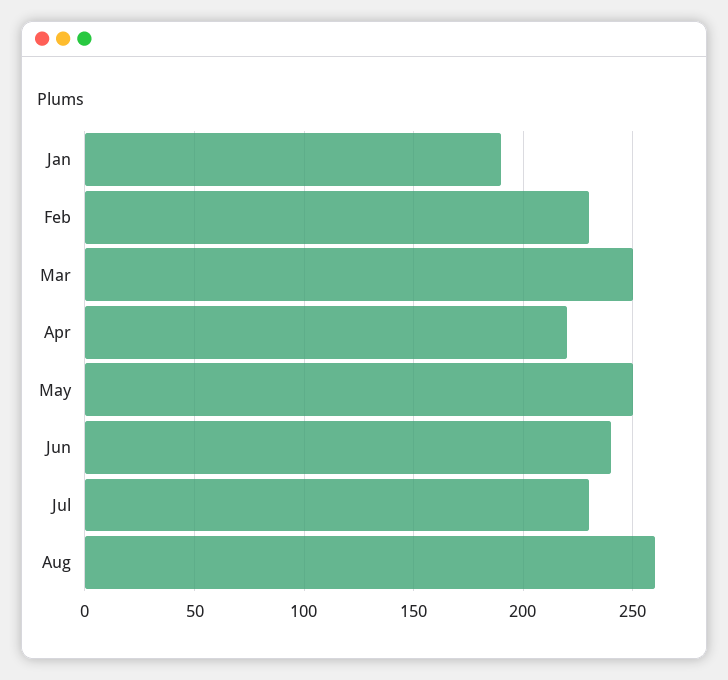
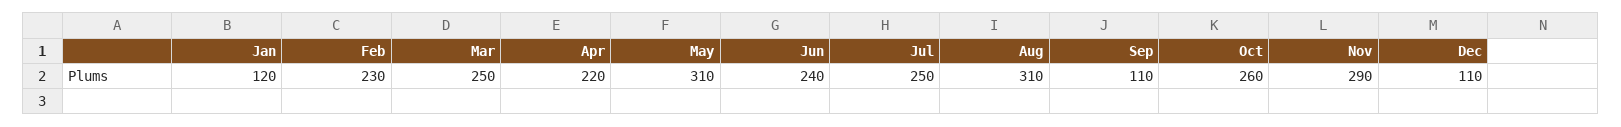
Jan: 190 -> 120
May: 250 -> 310
Jul: 230 -> 250
Aug: 260 -> 310
Sep: none -> 110
Oct: none -> 260
Nov: none -> 290
Dec: none -> 110

